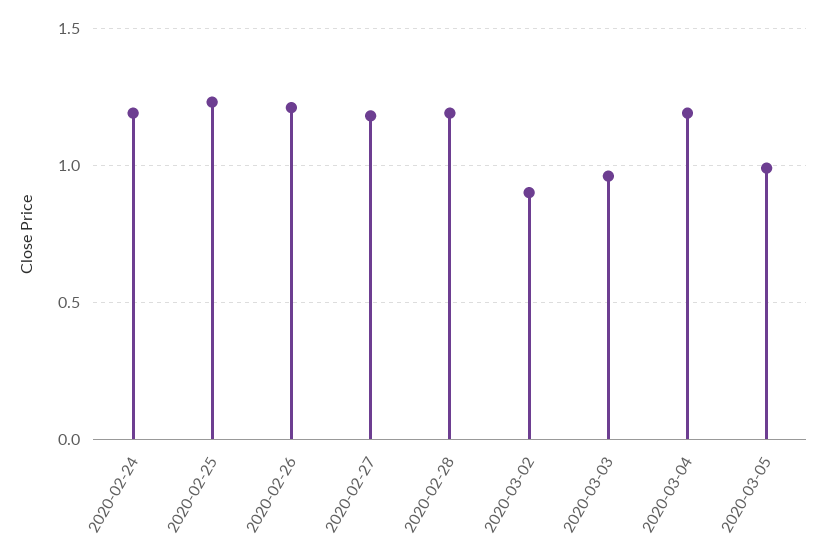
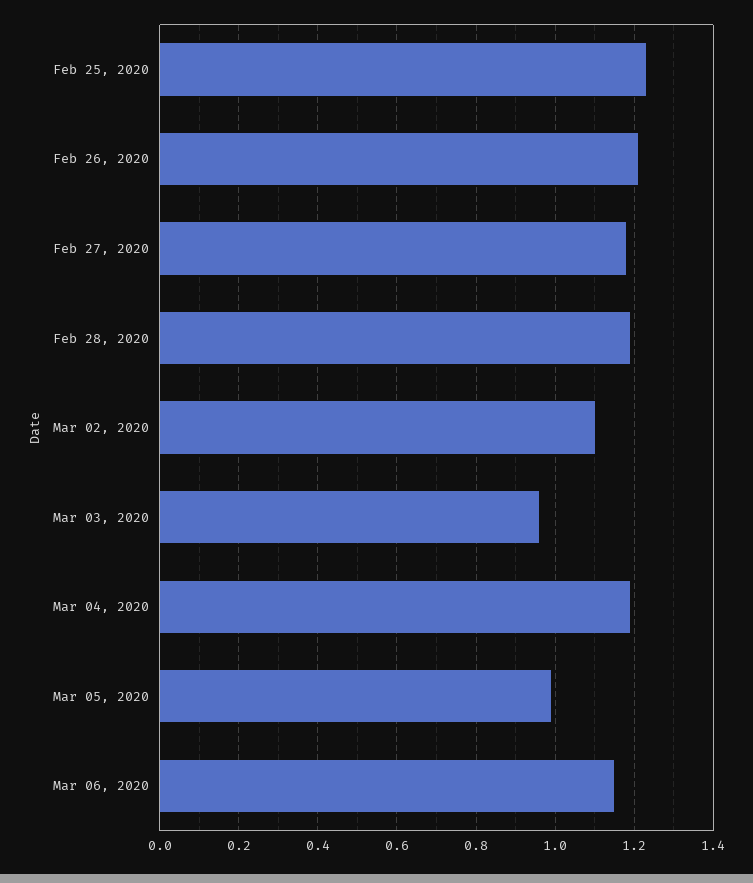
2020-02-24: 1.2 -> none
2020-03-02: 0.9 -> 1.1
Mar 06, 2020: none -> 1.15

